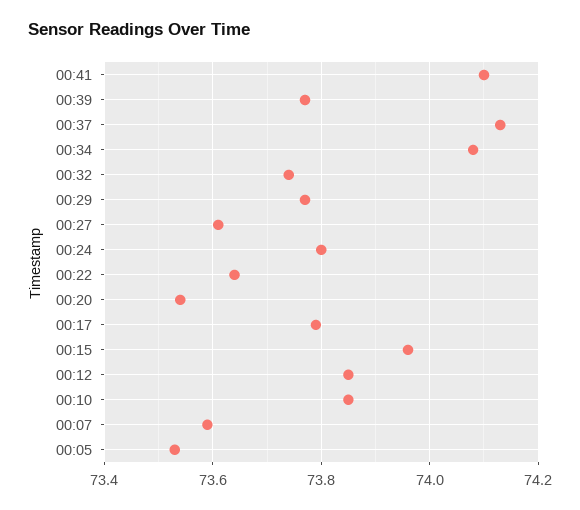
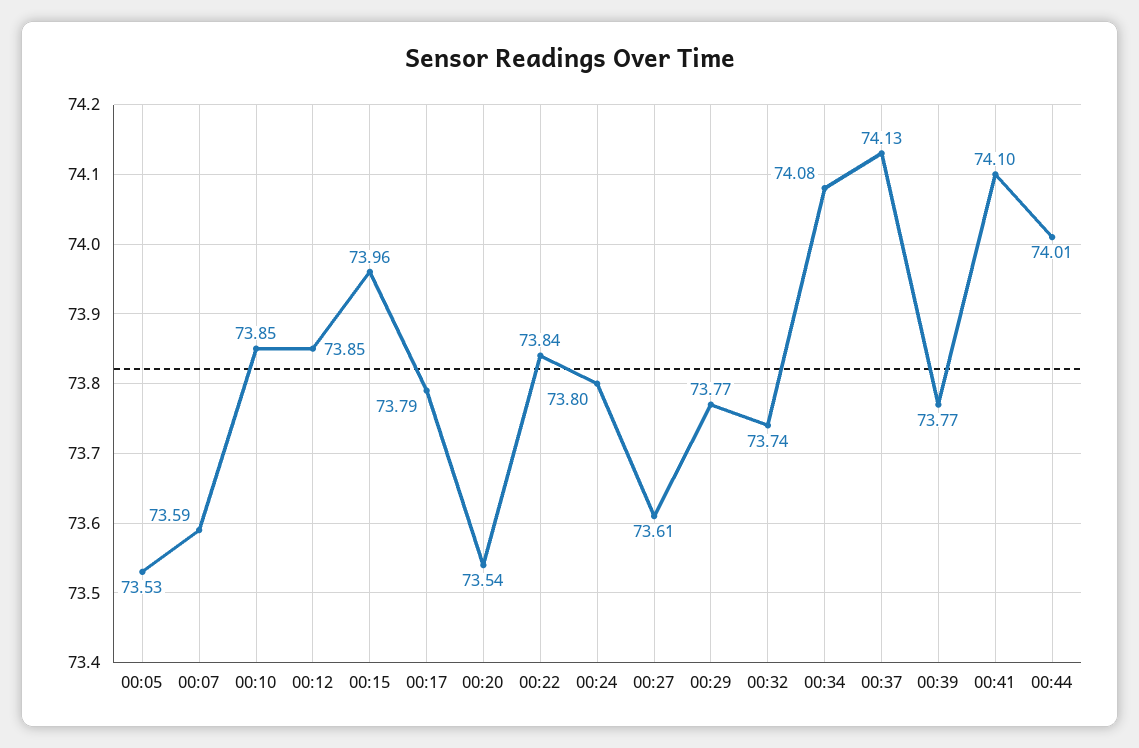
00:22: 73.65 -> 73.84
00:44: none -> 74.01

